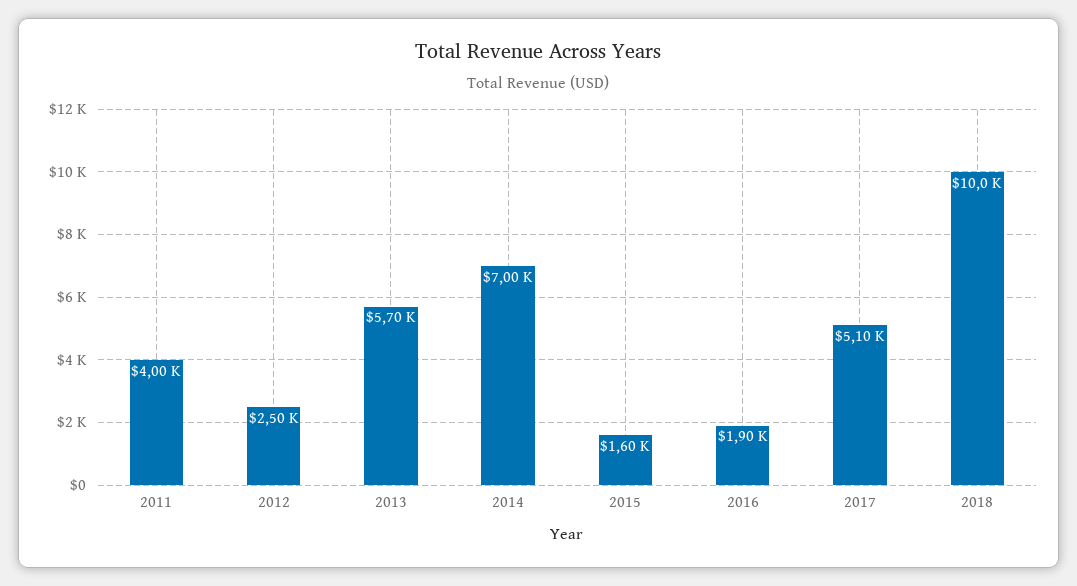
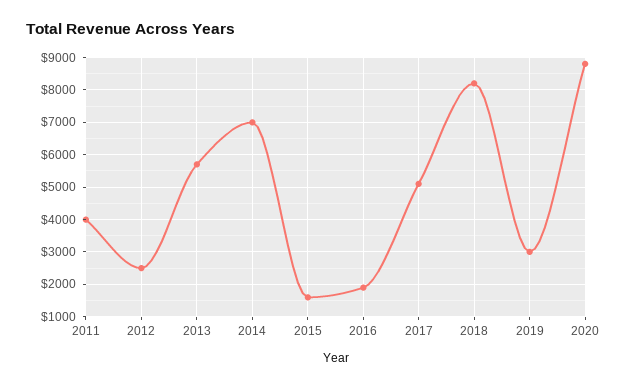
2018: 10000 -> 8200
2019: none -> 3000
2020: none -> 8800

